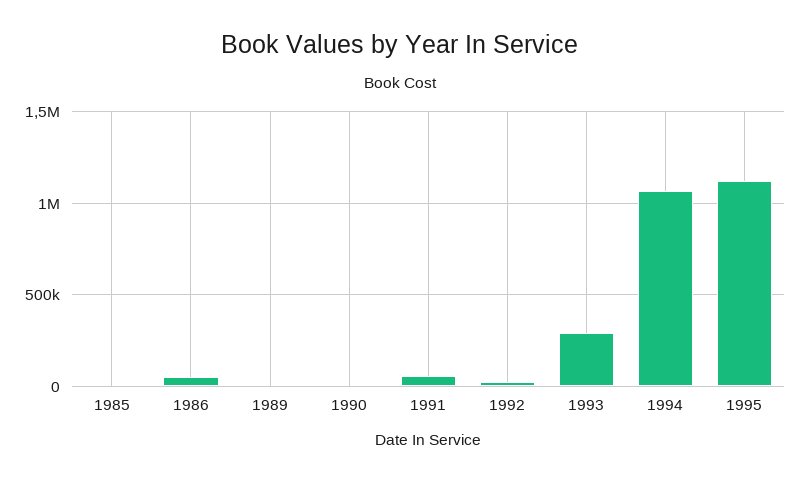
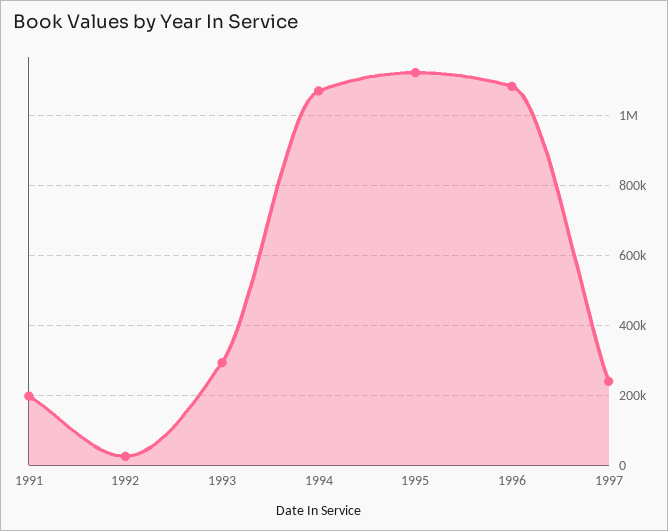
1985: 0 -> none
1986: 50000 -> none
1989: 0 -> none
1990: 0 -> none
1991: 50000 -> 200000
1996: none -> 1080000
1997: none -> 240000

